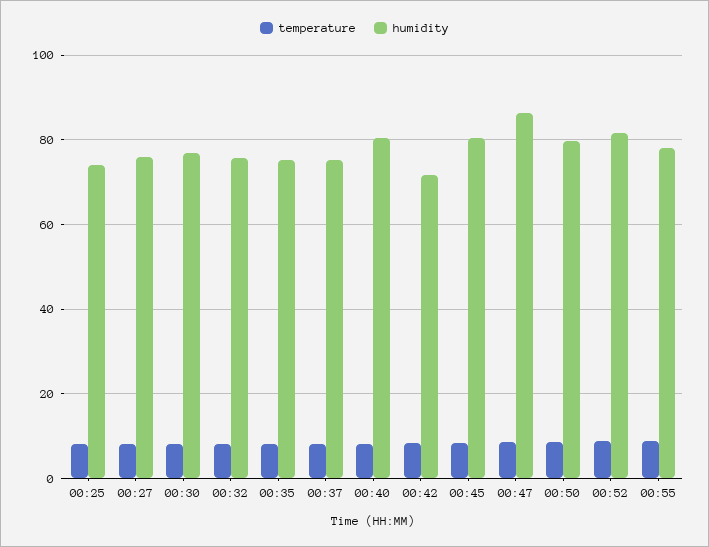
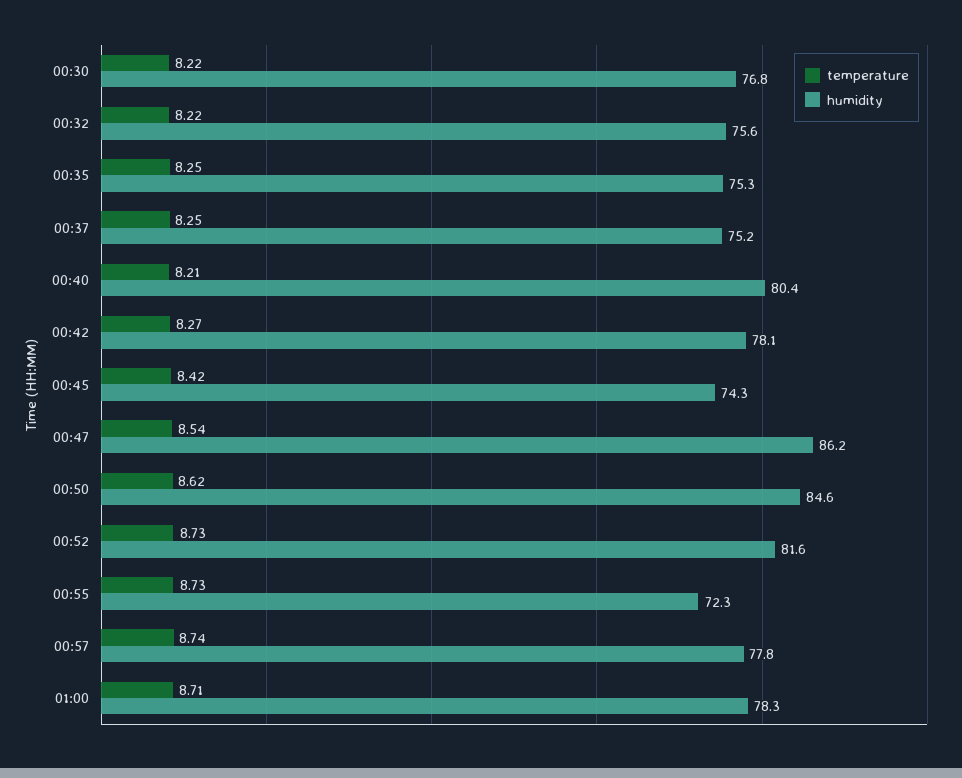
temperature, 00:25: 8 -> none
humidity, 00:25: 74 -> none
temperature, 00:27: 8 -> none
humidity, 00:27: 76 -> none
humidity, 00:42: 72 -> 78.1
humidity, 00:45: 80 -> 74.3
humidity, 00:50: 80 -> 84.6
humidity, 00:55: 78 -> 72.3
temperature, 00:57: none -> 8.74
humidity, 00:57: none -> 77.8
temperature, 01:00: none -> 8.71
humidity, 01:00: none -> 78.3

